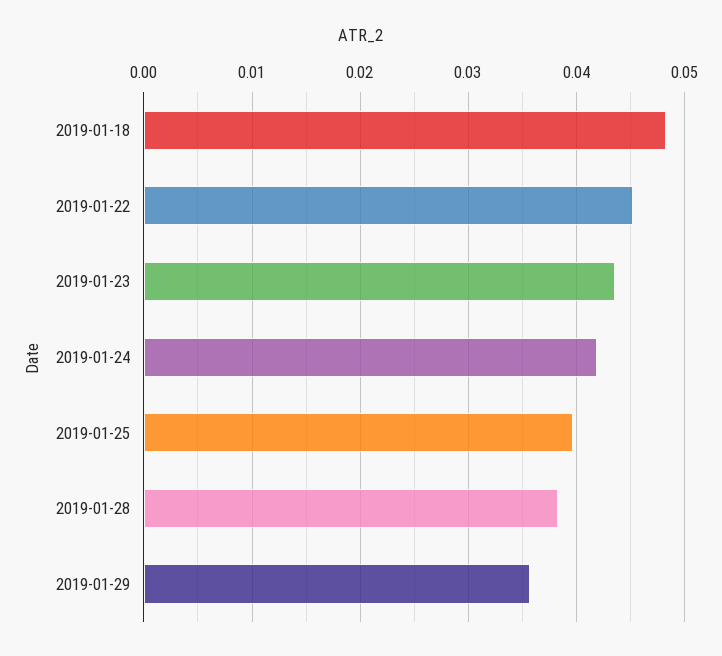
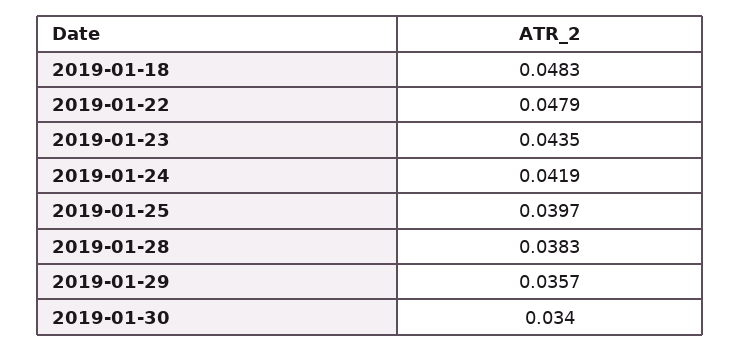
2019-01-22: 0.045 -> 0.0479
2019-01-30: none -> 0.034

